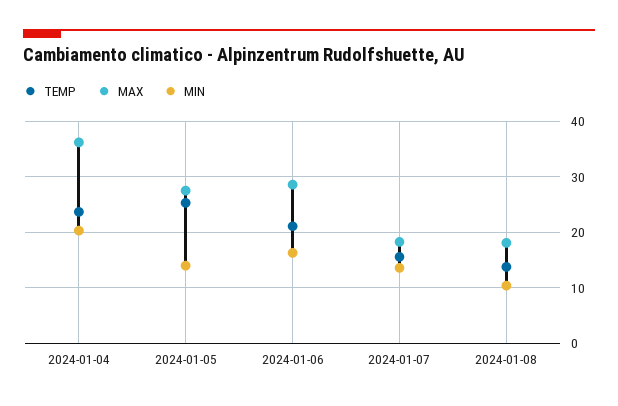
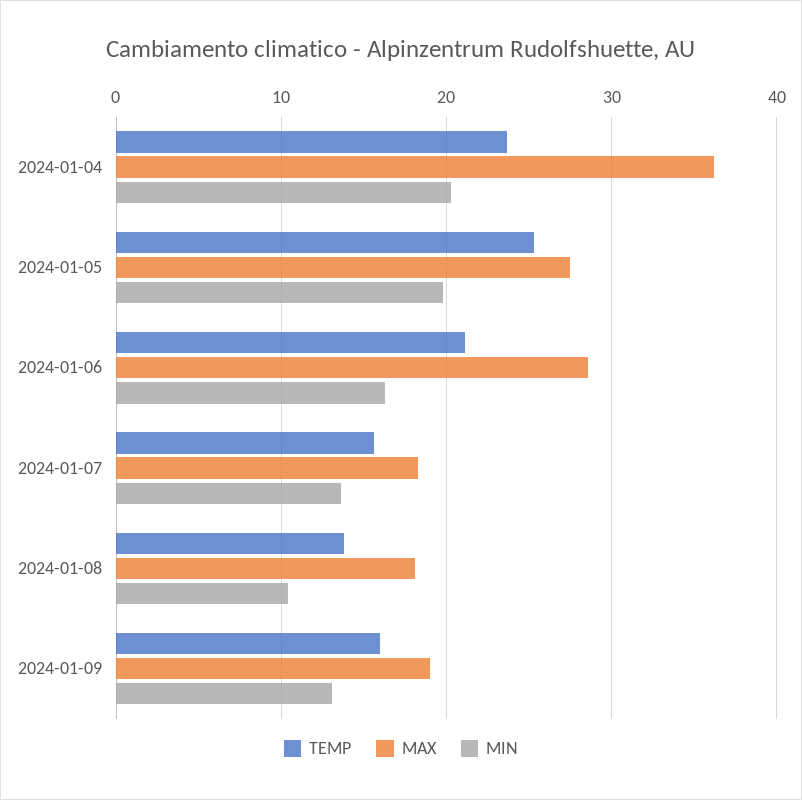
MIN, 2024-01-05: 14 -> 20
TEMP, 2024-01-09: none -> 16
MAX, 2024-01-09: none -> 19
MIN, 2024-01-09: none -> 13

